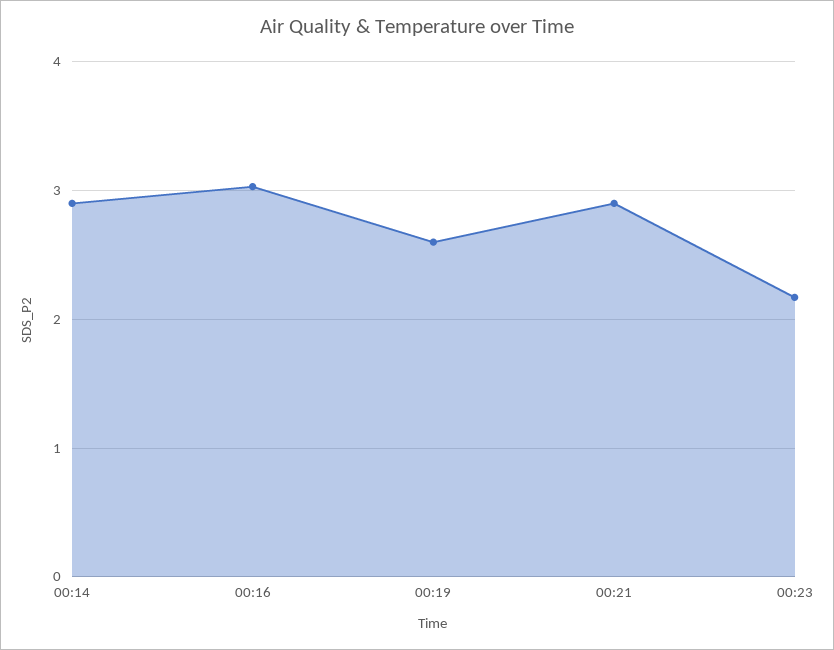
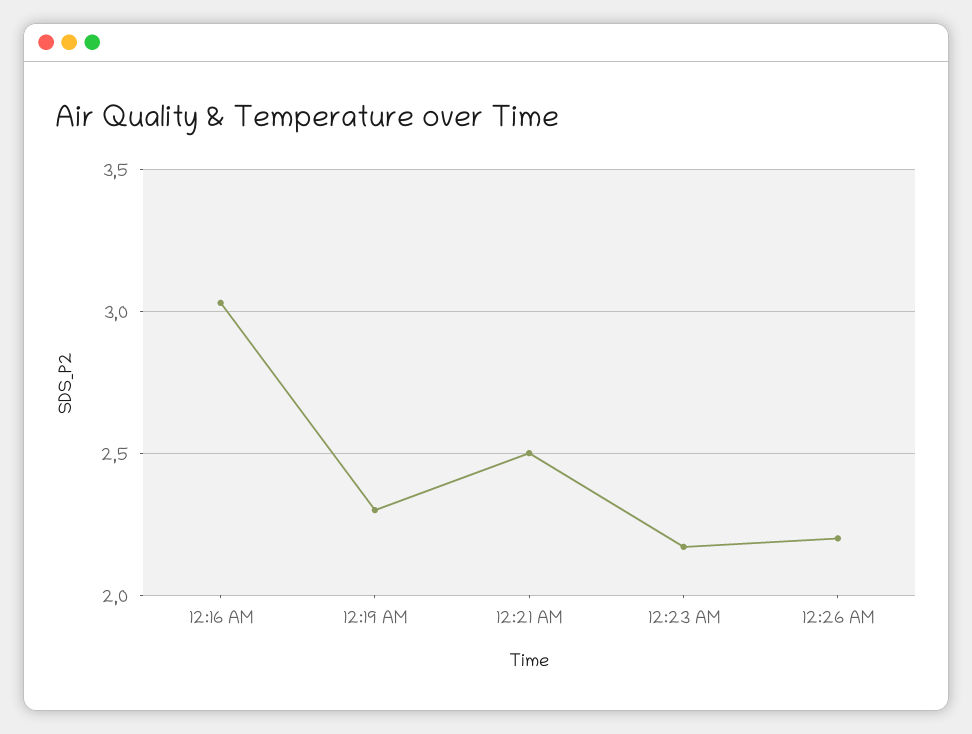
00:14: 2.9 -> none
00:19: 2.6 -> 2.3
00:21: 2.9 -> 2.5
12:26 AM: none -> 2.2

